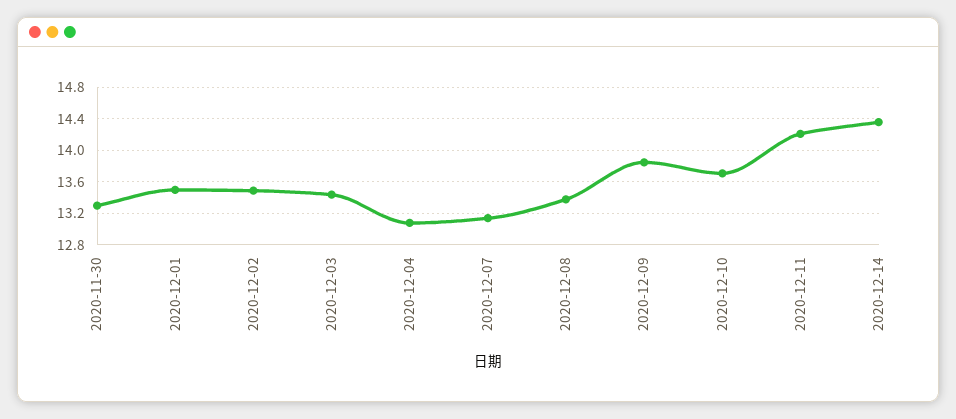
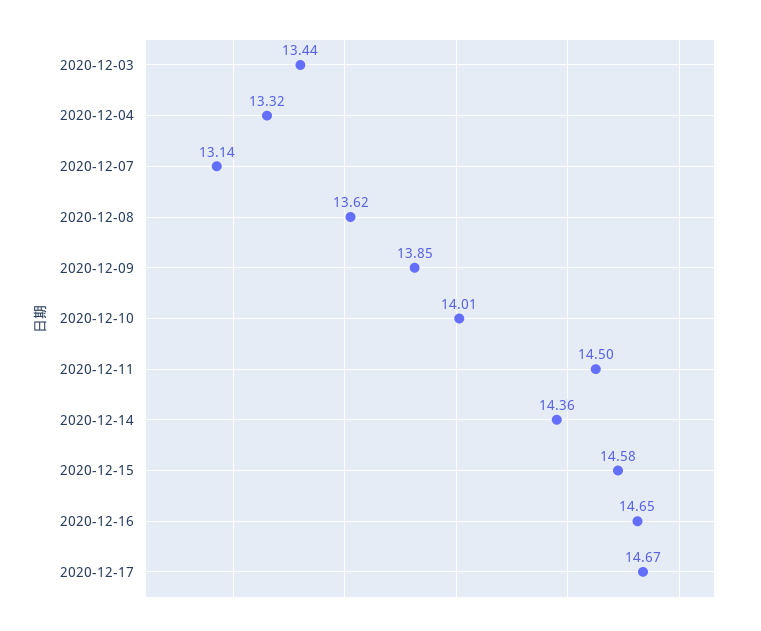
2020-11-30: 13.3 -> none
2020-12-01: 13.5 -> none
2020-12-02: 13.5 -> none
2020-12-04: 13.1 -> 13.32
2020-12-08: 13.4 -> 13.62
2020-12-10: 13.7 -> 14.01
2020-12-11: 14.2 -> 14.5
2020-12-15: none -> 14.58
2020-12-16: none -> 14.65
2020-12-17: none -> 14.67

